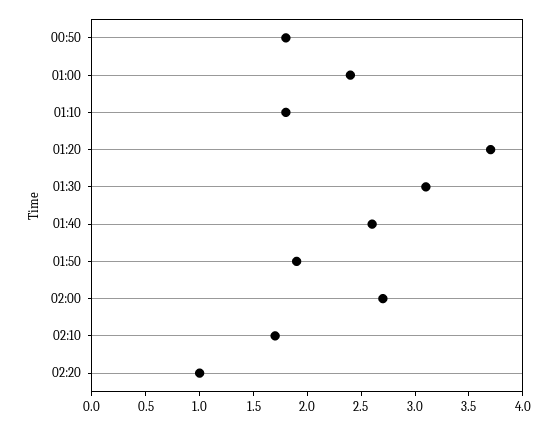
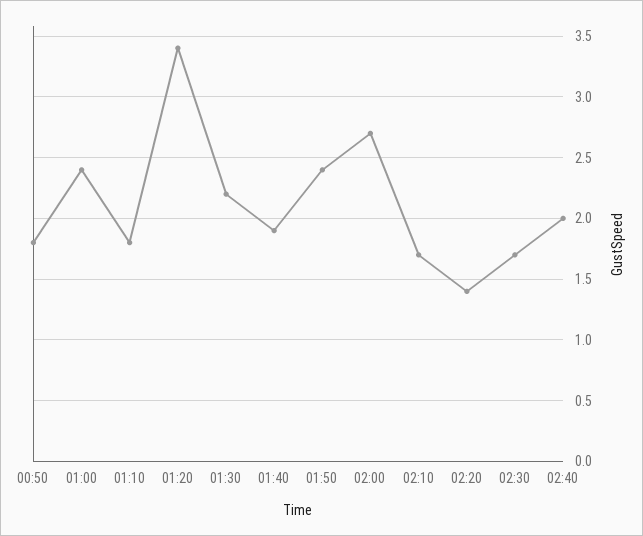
01:20: 3.7 -> 3.4
01:30: 3.1 -> 2.2
01:40: 2.6 -> 1.9
01:50: 1.9 -> 2.4
02:20: 1 -> 1.4
02:30: none -> 1.7
02:40: none -> 2

